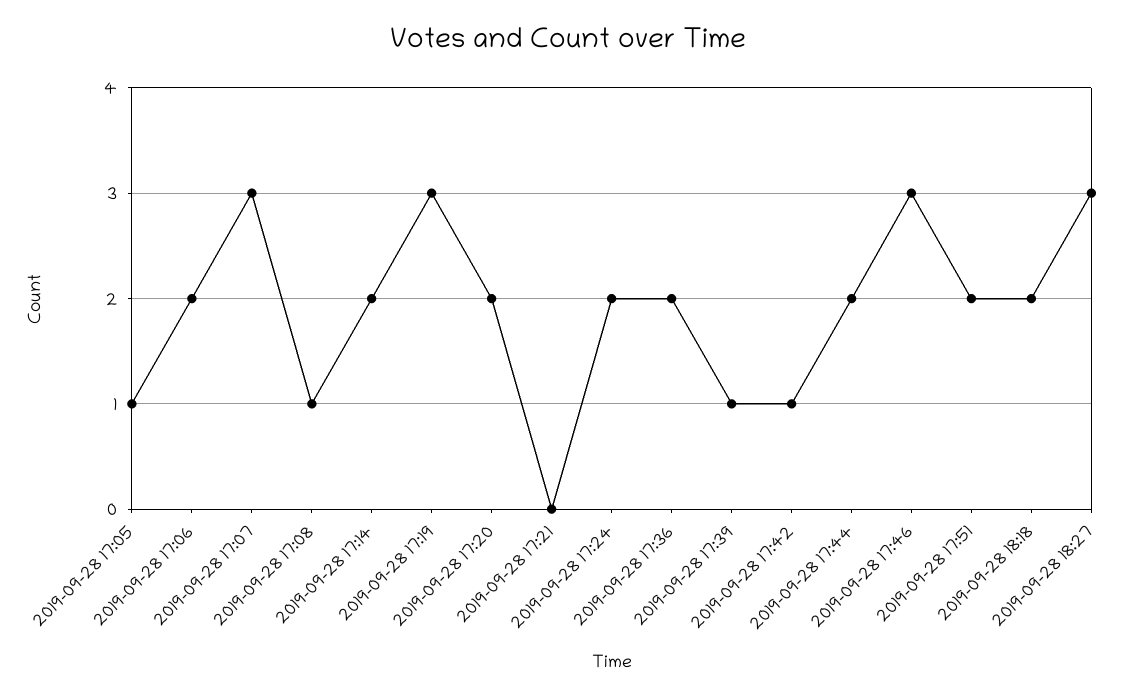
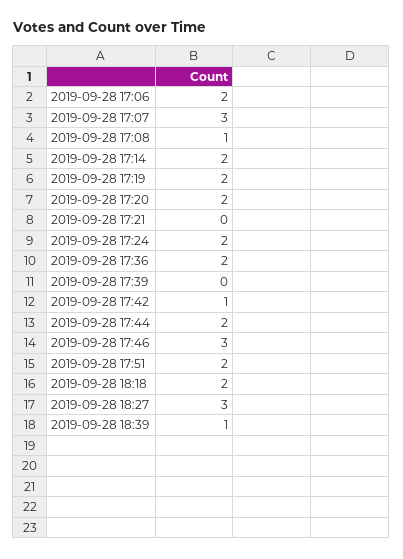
2019-09-28 17:05: 1 -> none
2019-09-28 17:19: 3 -> 2
2019-09-28 17:39: 1 -> 0
2019-09-28 18:39: none -> 1

